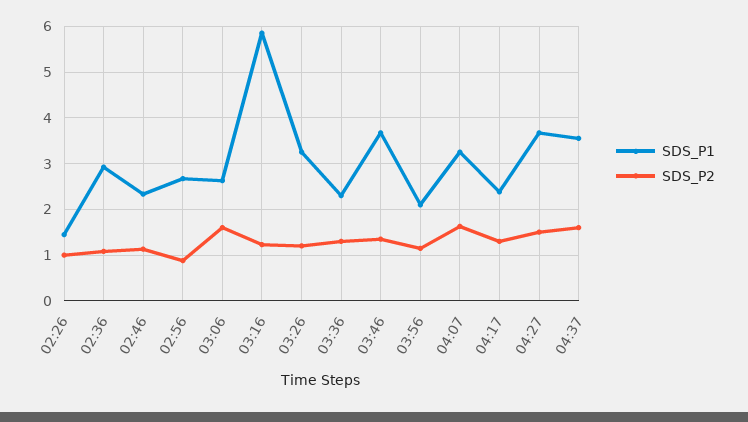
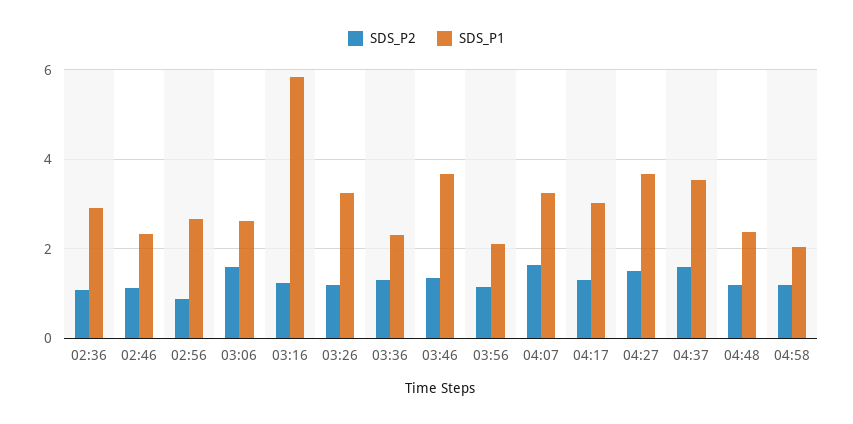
SDS_P1, 02:26: 1.4 -> none
SDS_P2, 02:26: 1 -> none
SDS_P1, 04:17: 2.4 -> 3
SDS_P2, 04:48: none -> 1.2
SDS_P1, 04:48: none -> 2.4
SDS_P2, 04:58: none -> 1.2
SDS_P1, 04:58: none -> 2

